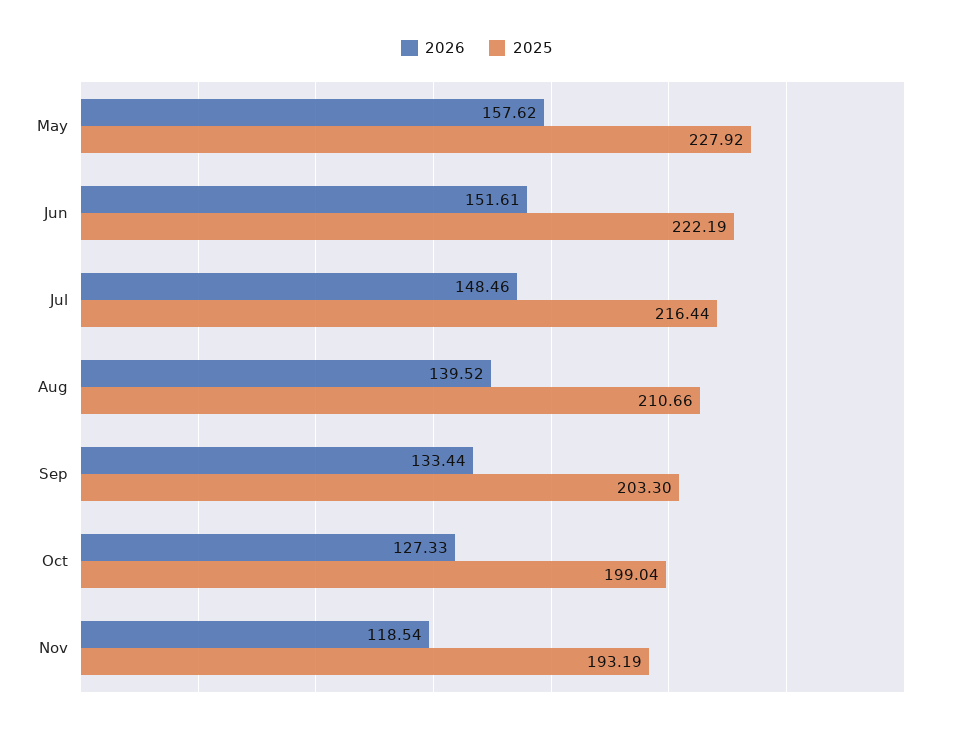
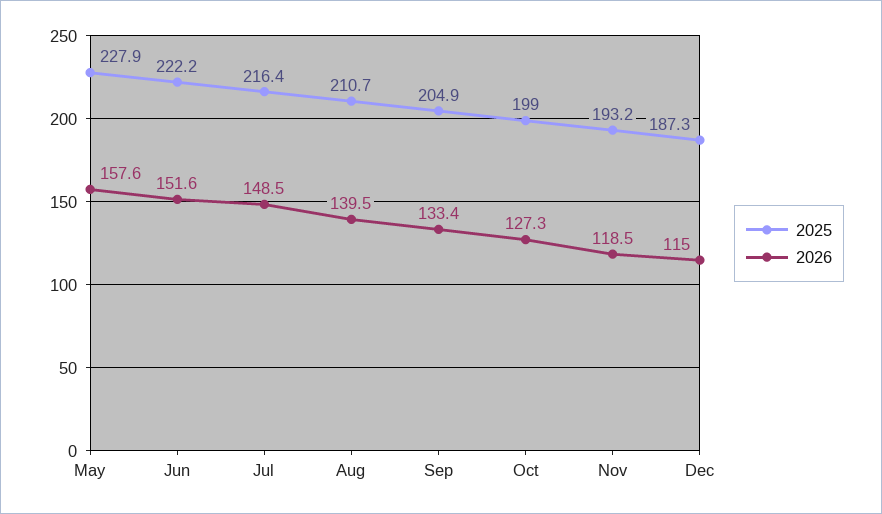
2025, Sep: 203.3 -> 204.9
2025, Dec: none -> 187.3
2026, Dec: none -> 115

